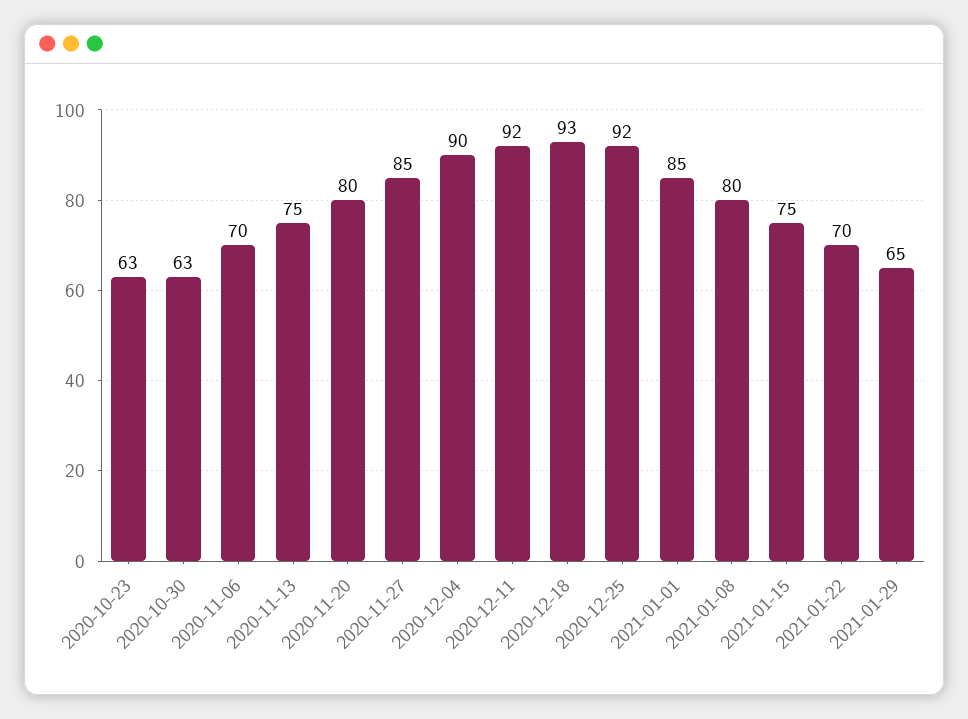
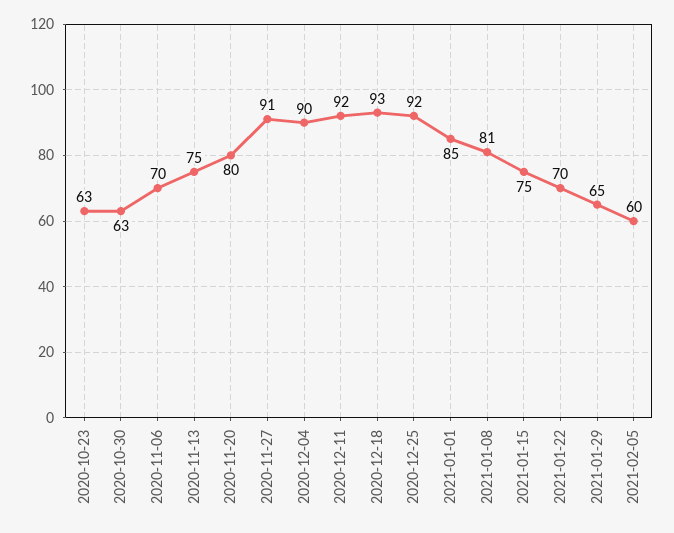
2020-11-27: 85 -> 91
2021-01-08: 80 -> 81
2021-02-05: none -> 60

